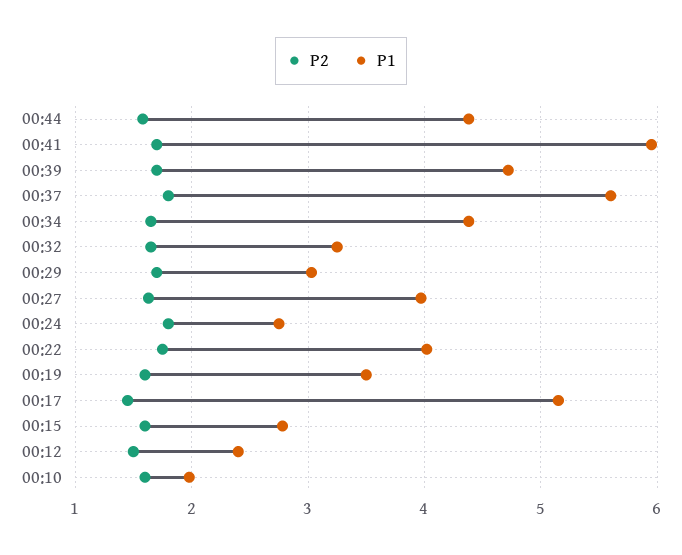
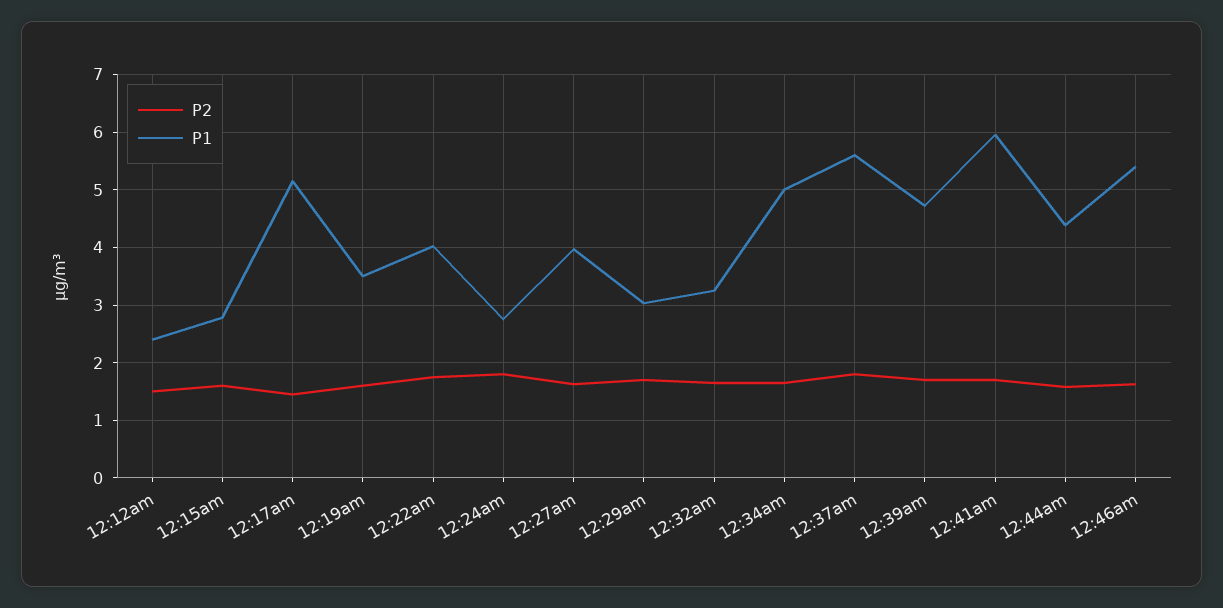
P1, 00:34: 4.4 -> 5
P2, 00:10: 1.6 -> none
P1, 00:10: 2 -> none
P2, 12:46am: none -> 1.6
P1, 12:46am: none -> 5.4

